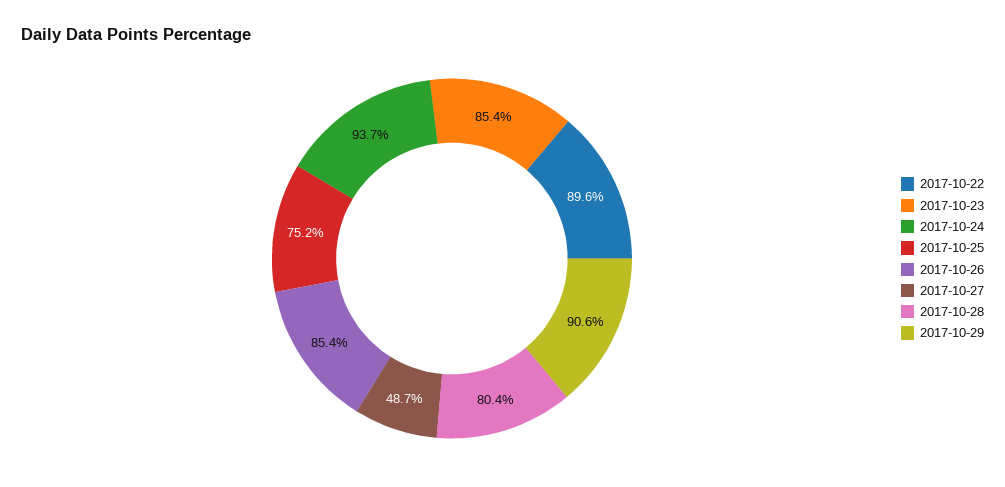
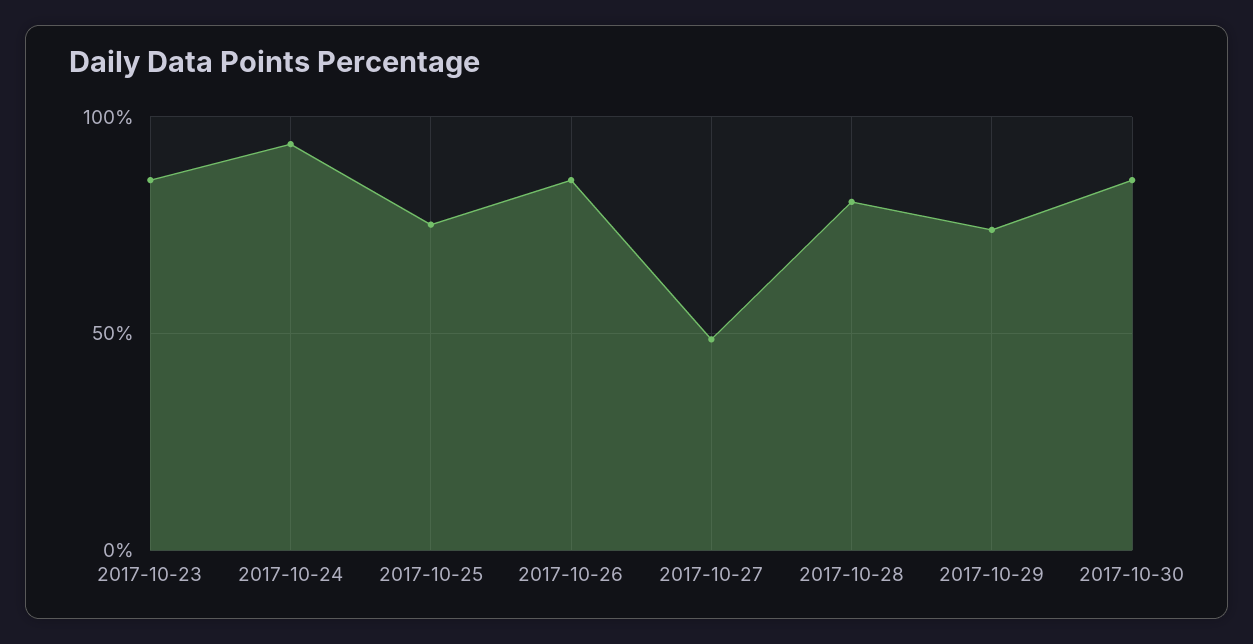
2017-10-22: 89.6 -> none
2017-10-29: 90.6 -> 75
2017-10-30: none -> 85

